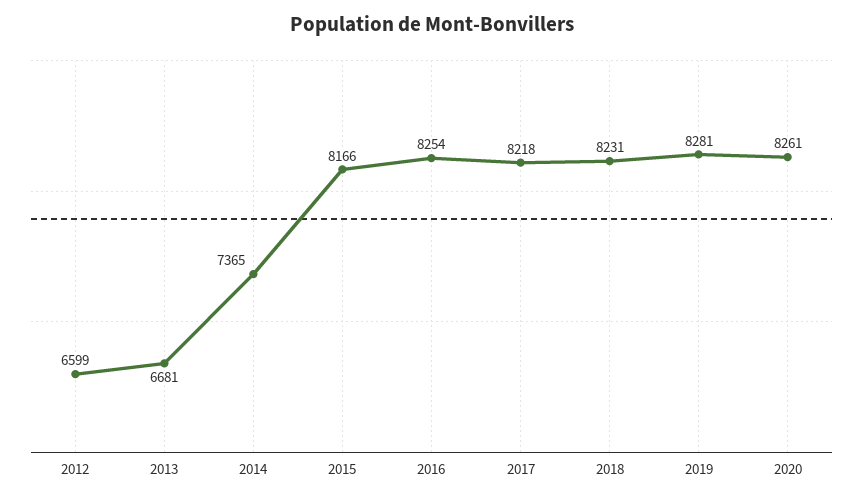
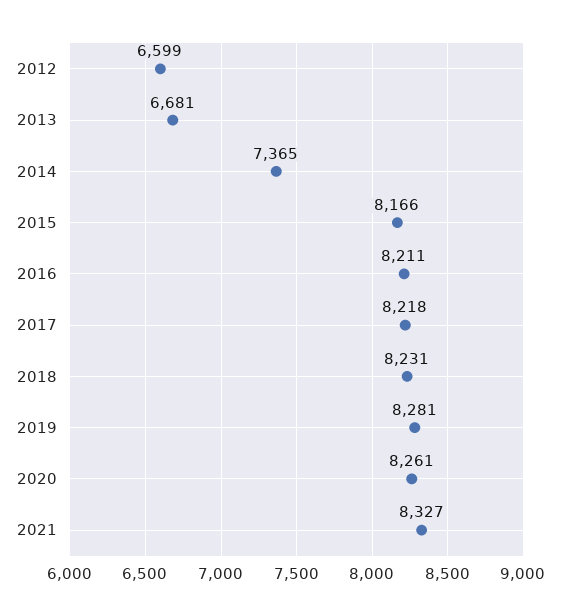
2016: 8254 -> 8211
2021: none -> 8327

